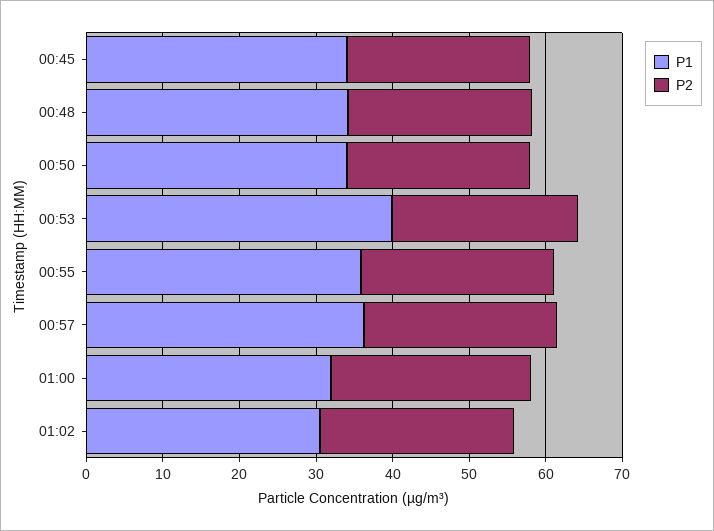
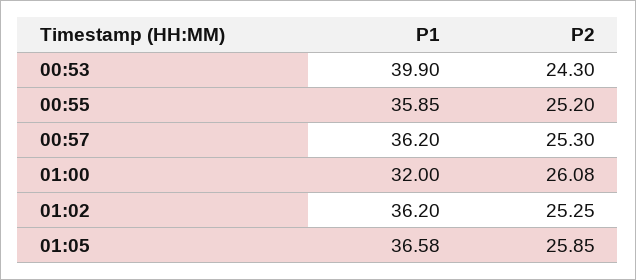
P1, 00:45: 34 -> none
P2, 00:45: 24 -> none
P1, 00:48: 34 -> none
P2, 00:48: 24 -> none
P1, 00:50: 34 -> none
P2, 00:50: 24 -> none
P1, 01:02: 30 -> 36.2
P1, 01:05: none -> 36.58
P2, 01:05: none -> 25.85

